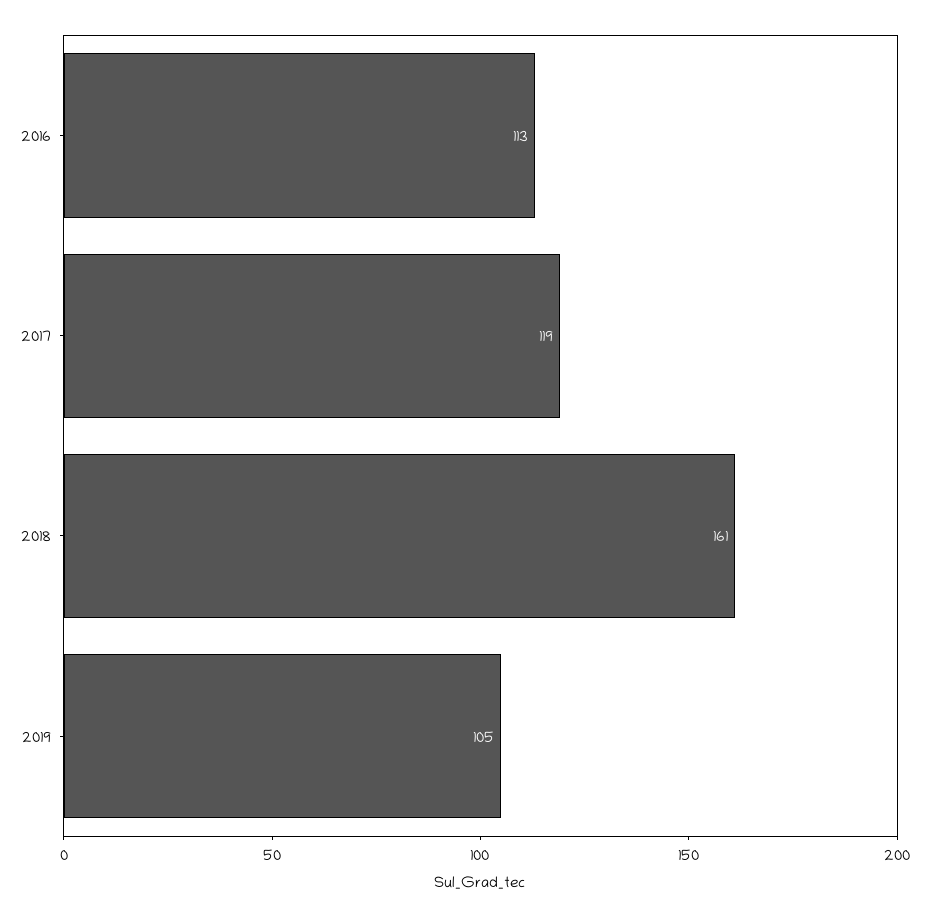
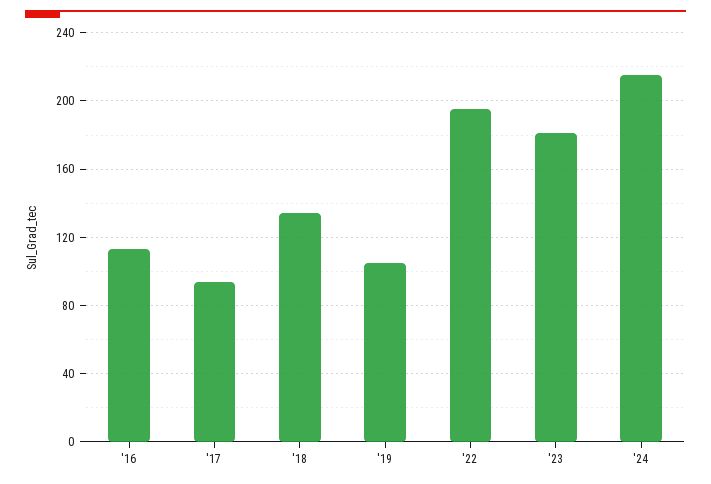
2017: 119 -> 95
2018: 161 -> 135
'22: none -> 195
'23: none -> 180
'24: none -> 215

